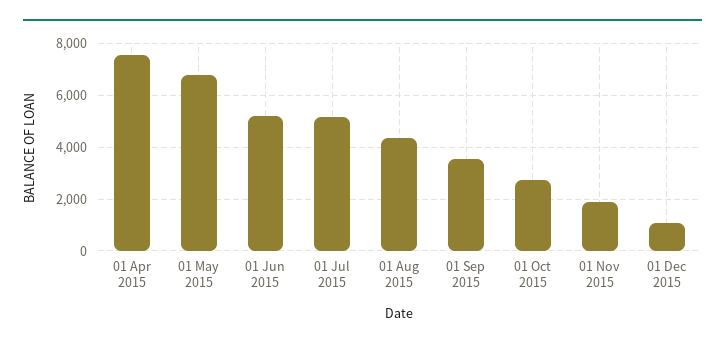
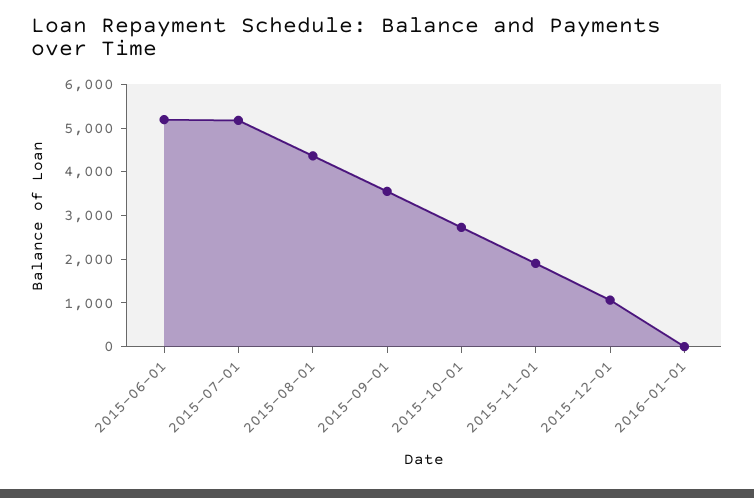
01 Apr 2015: 7500 -> none
01 May 2015: 6750 -> none
2016-01-01: none -> 0

